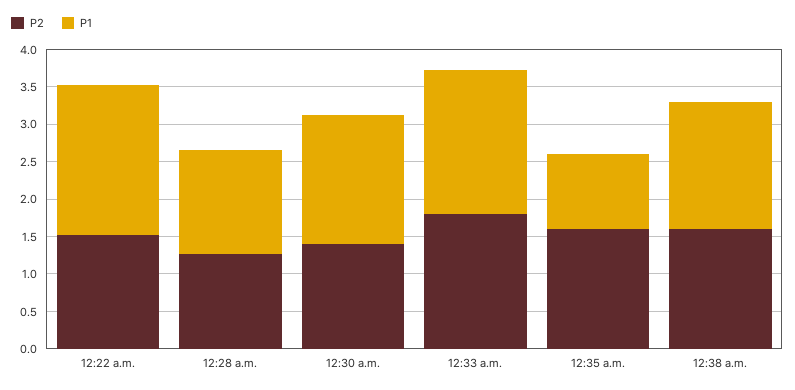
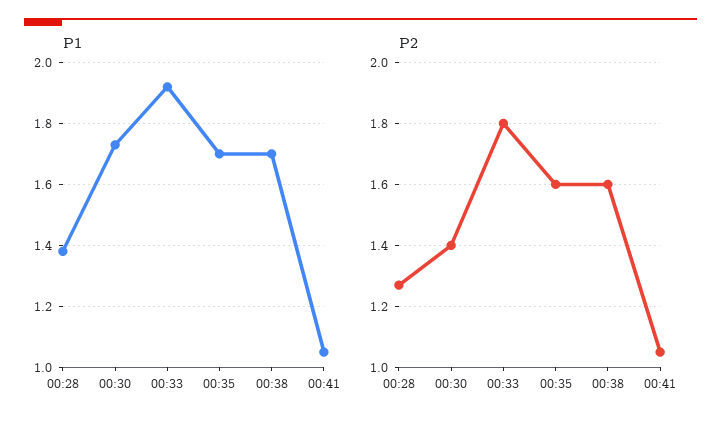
P2, 12:22 a.m.: 1.5 -> none
P1, 12:22 a.m.: 2 -> none
P1, 12:35 a.m.: 1 -> 1.7
P1, 00:41: none -> 1.05
P2, 00:41: none -> 1.05

